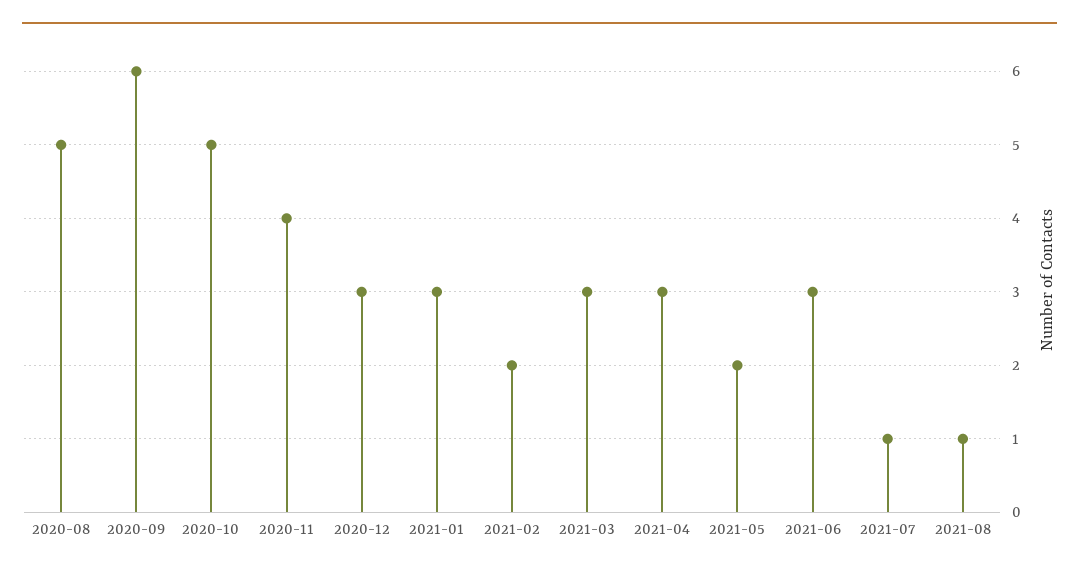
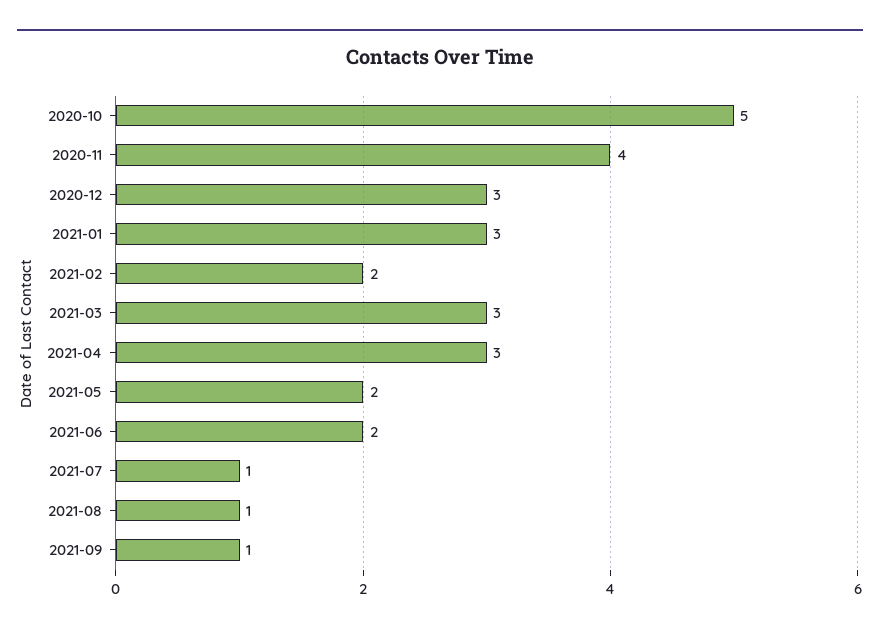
2020-08: 5 -> none
2020-09: 6 -> none
2021-06: 3 -> 2
2021-09: none -> 1

